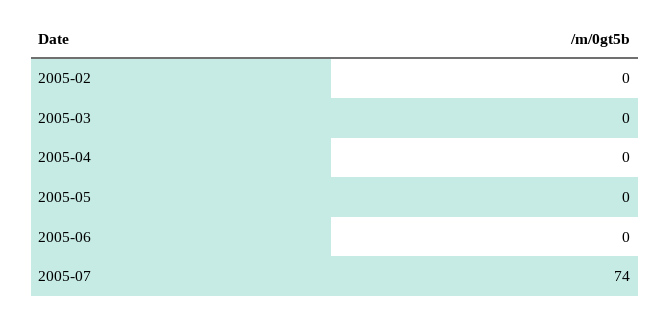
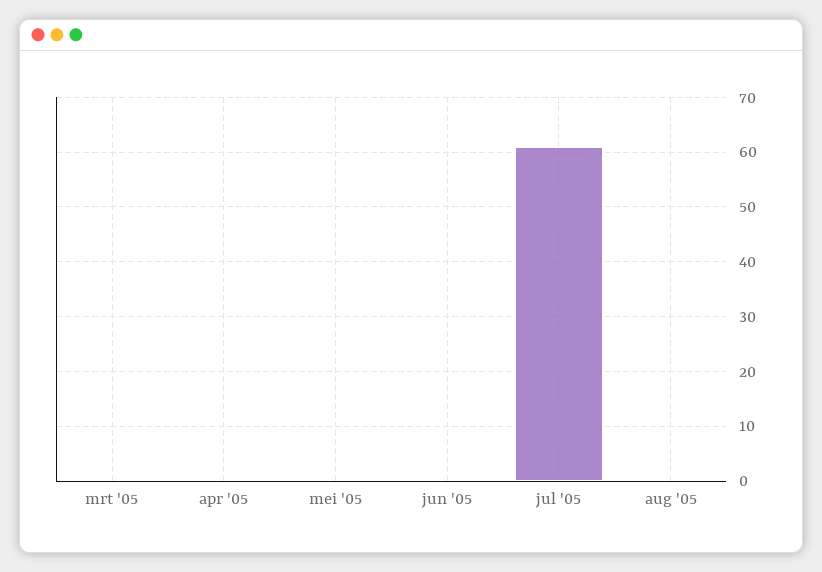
2005-02: 0 -> none
2005-07: 74 -> 60
aug '05: none -> 0

